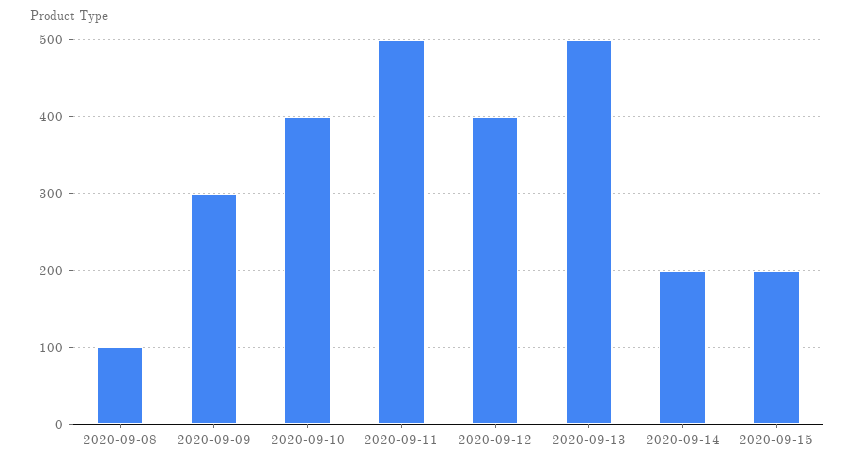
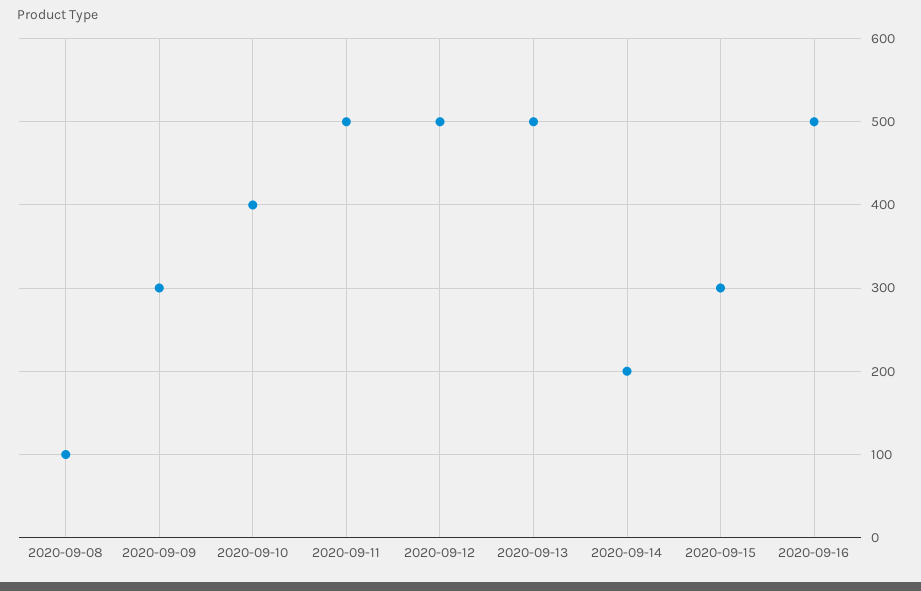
2020-09-12: 400 -> 500
2020-09-15: 200 -> 300
2020-09-16: none -> 500

